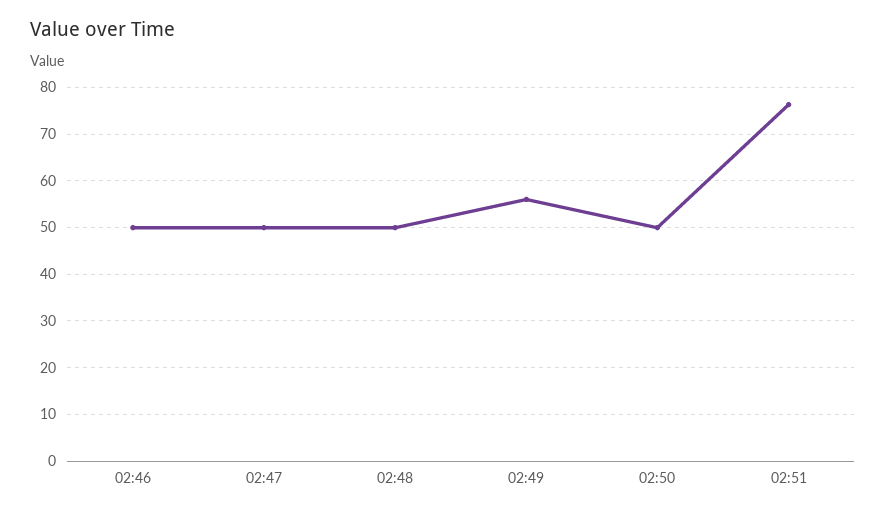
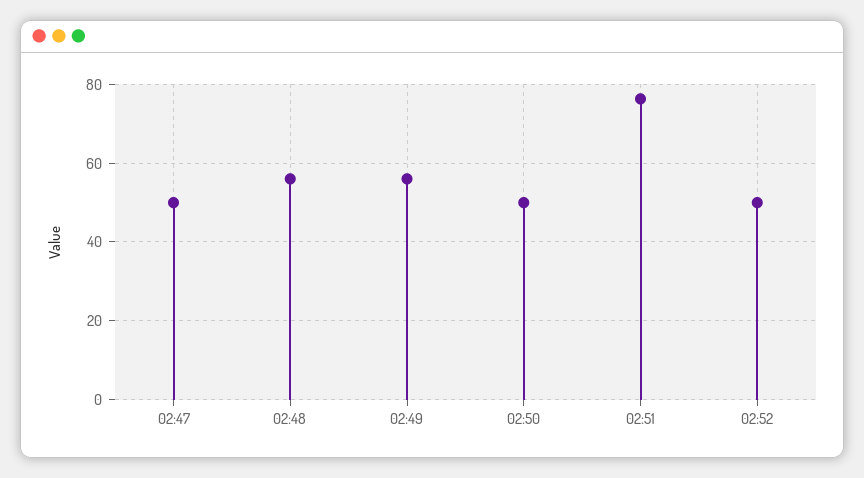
02:46: 50 -> none
02:48: 50 -> 56
02:52: none -> 50

